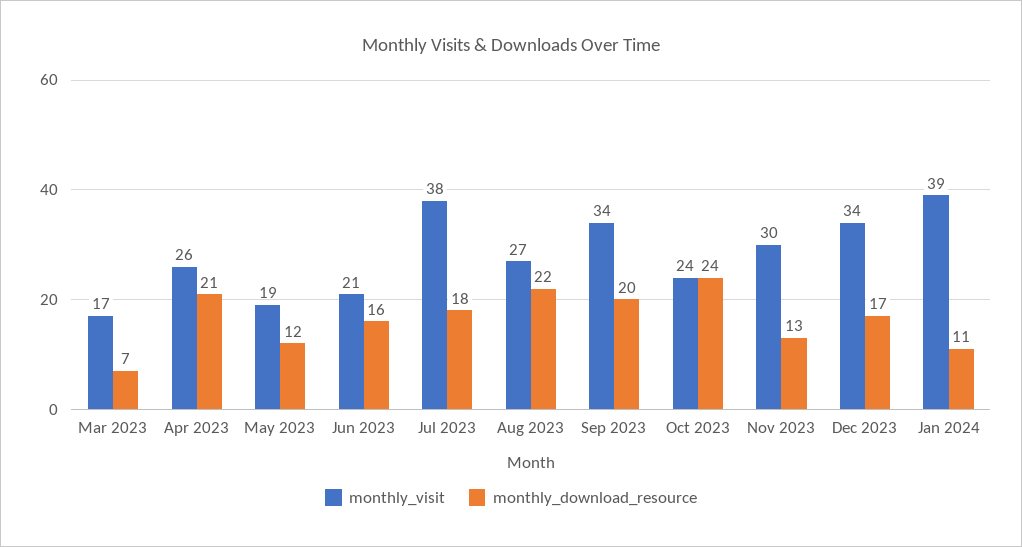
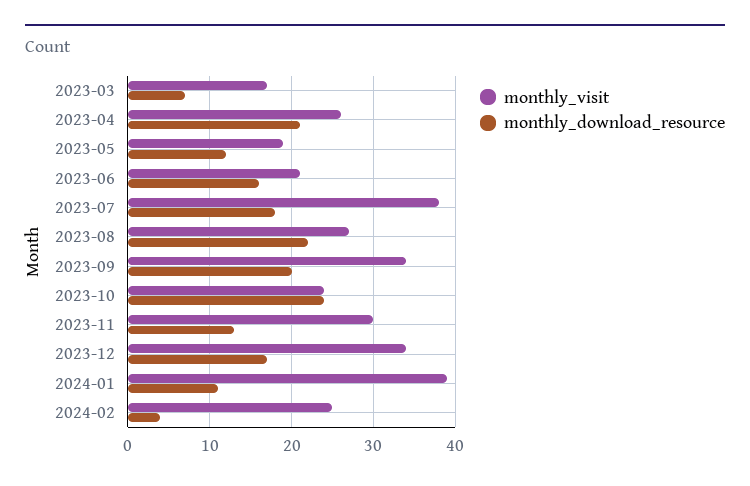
monthly_visit, 2024-02: none -> 25
monthly_download_resource, 2024-02: none -> 4

